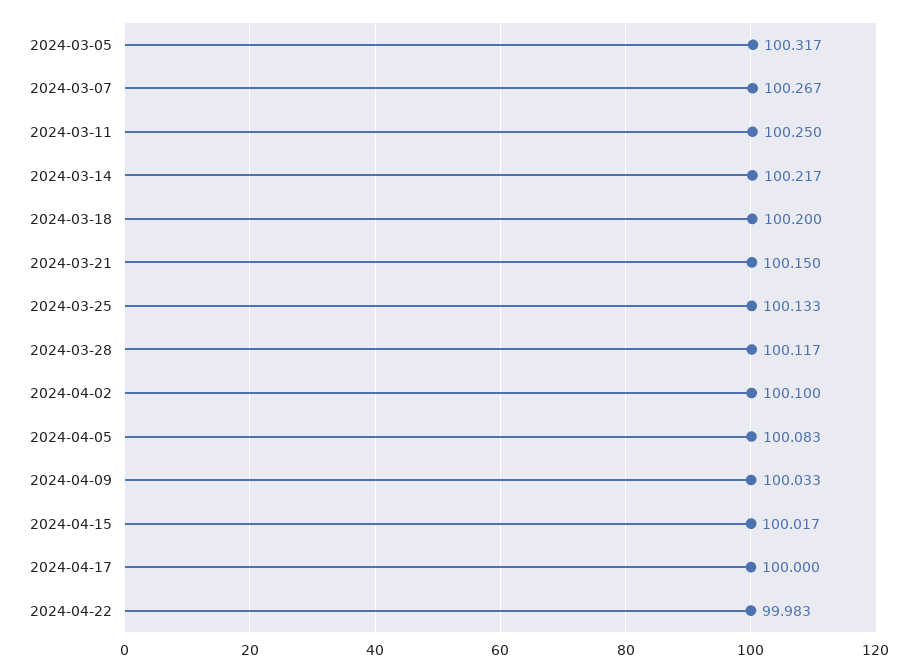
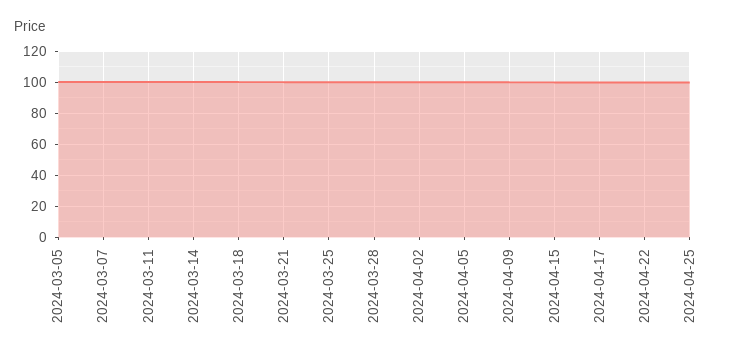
2024-04-25: none -> 100

